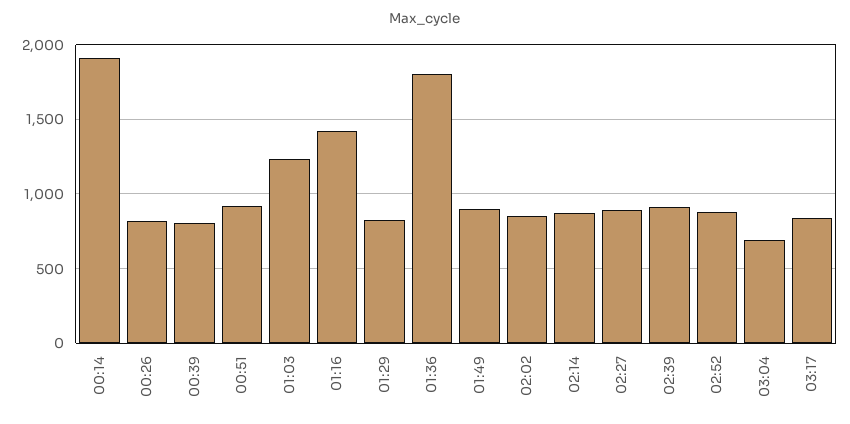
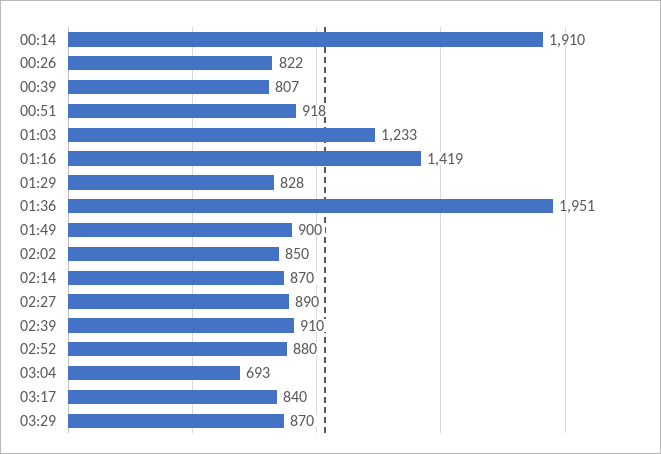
01:36: 1800 -> 1951
03:29: none -> 870

